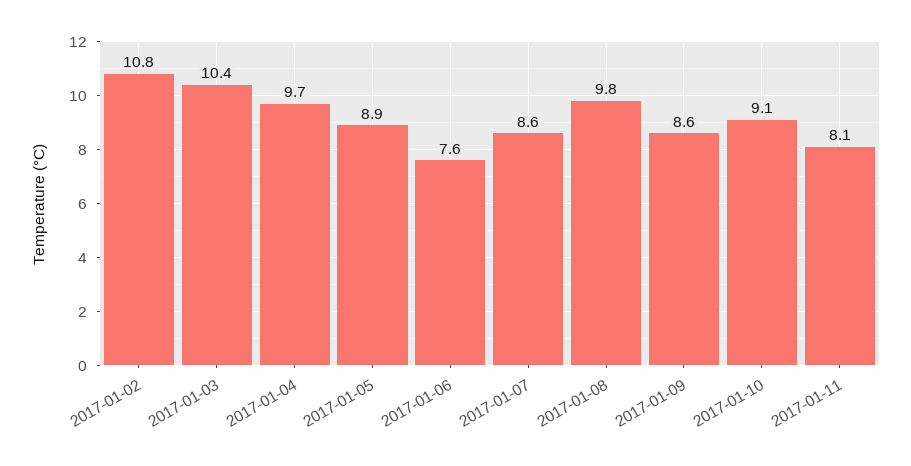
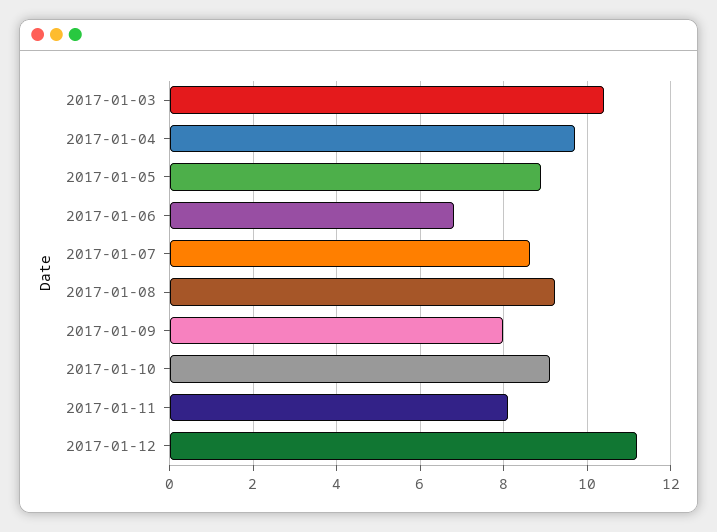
2017-01-02: 10.8 -> none
2017-01-06: 7.6 -> 6.8
2017-01-08: 9.8 -> 9.2
2017-01-09: 8.6 -> 8
2017-01-12: none -> 11.2

